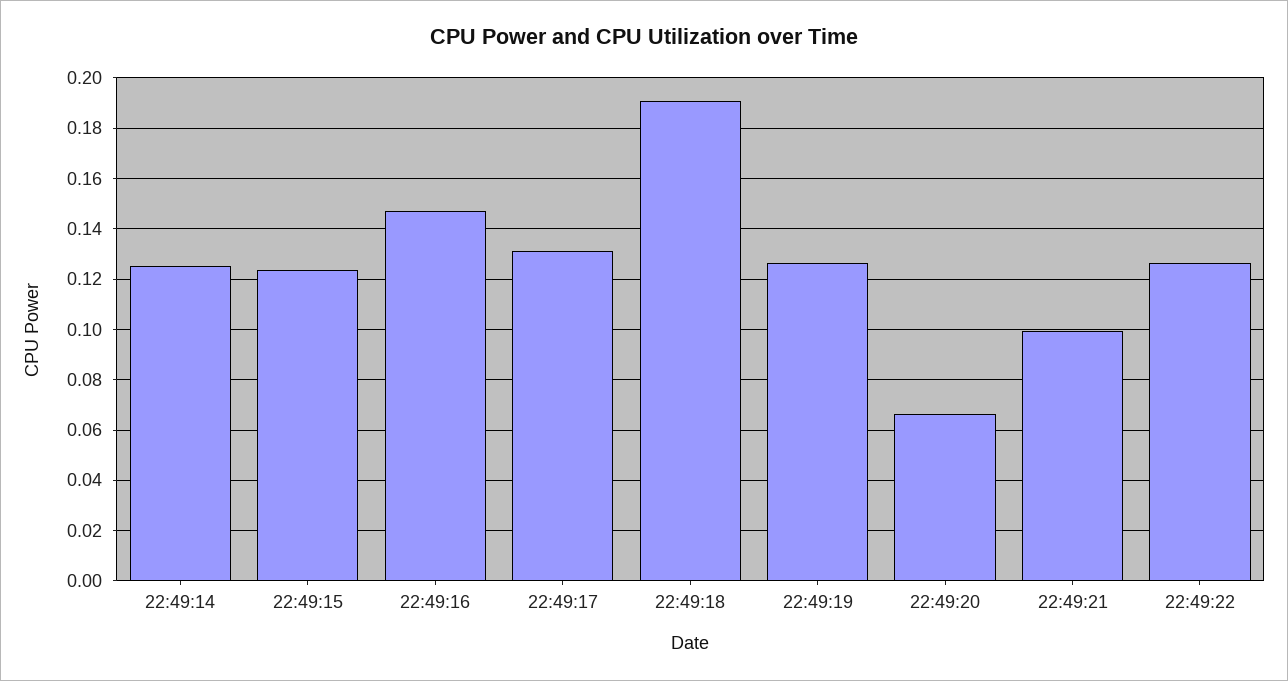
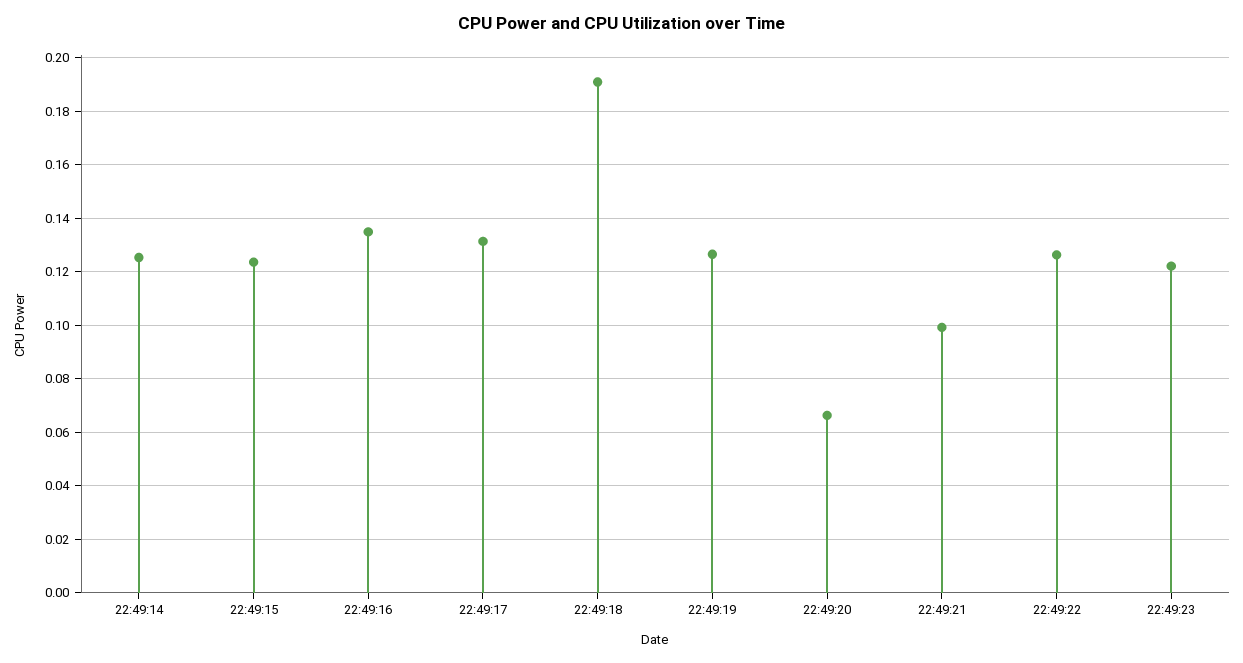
22:49:16: 0.1475 -> 0.135
22:49:23: none -> 0.1225

